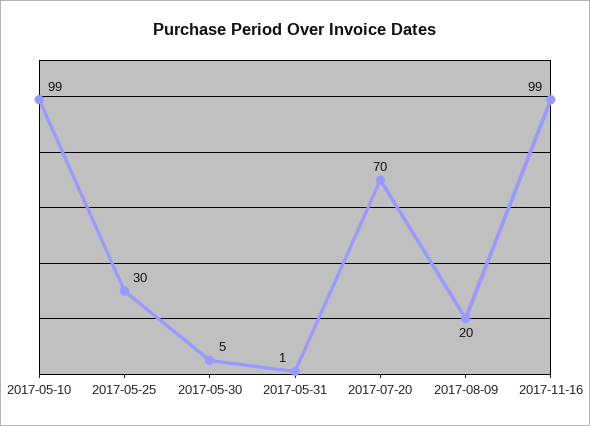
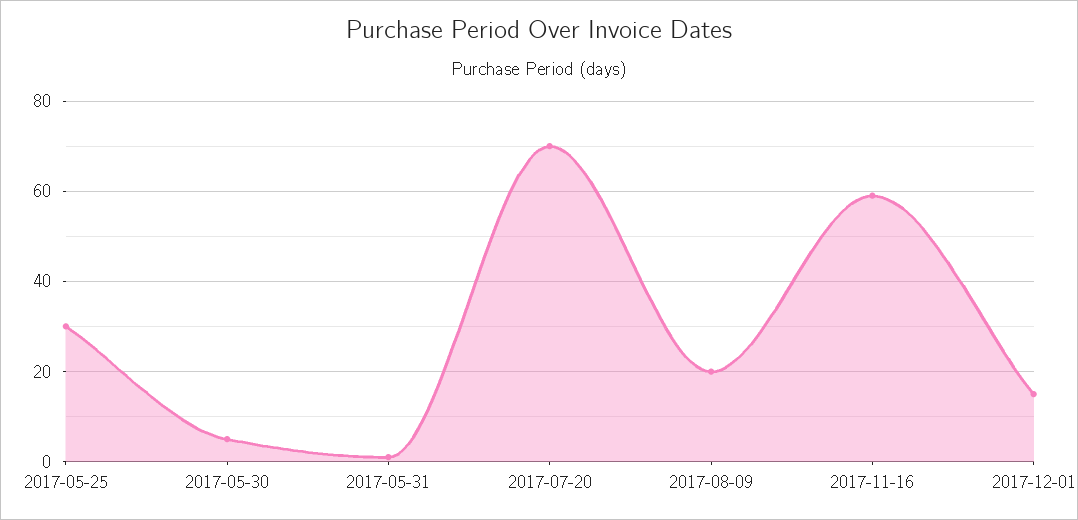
2017-05-10: 99 -> none
2017-11-16: 99 -> 60
2017-12-01: none -> 15

